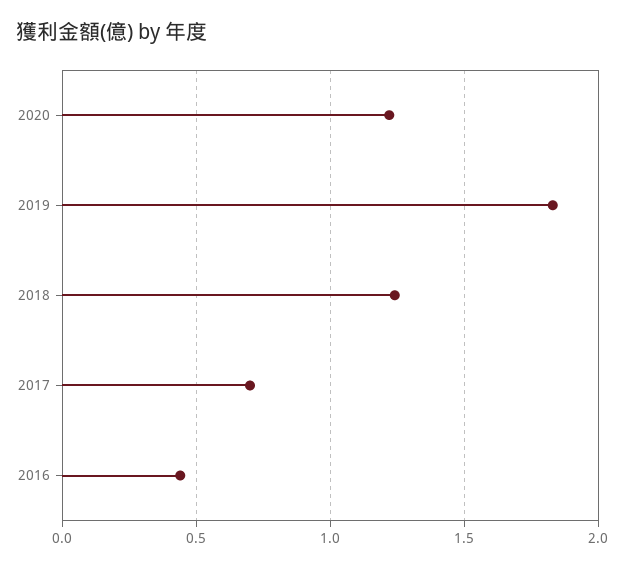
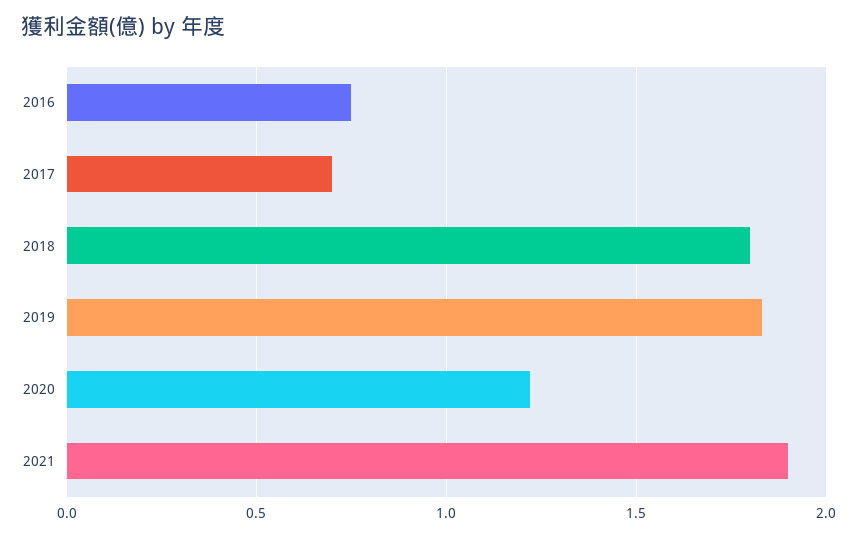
2018: 1.25 -> 1.8
2016: 0.45 -> 0.75
2021: none -> 1.9

